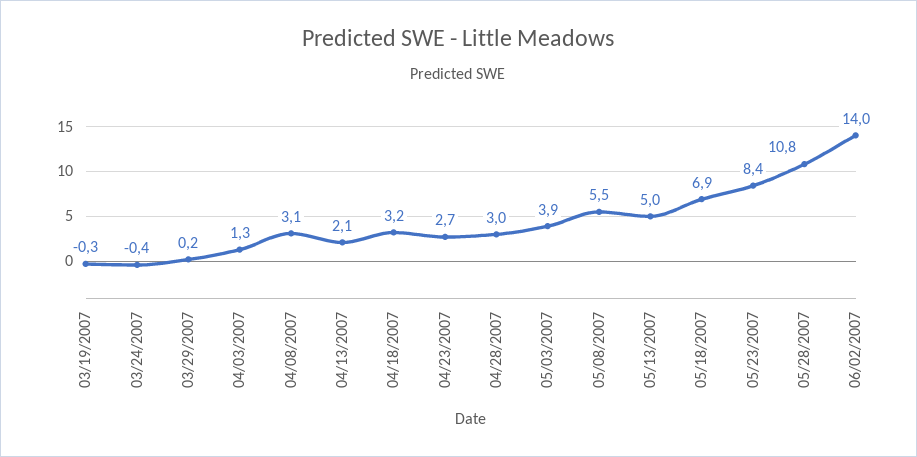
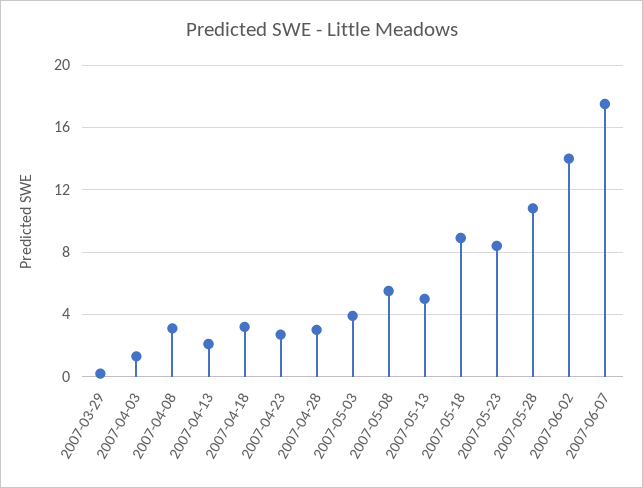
03/19/2007: -0.3 -> none
03/24/2007: -0.4 -> none
05/18/2007: 6.9 -> 9
2007-06-07: none -> 17.5

